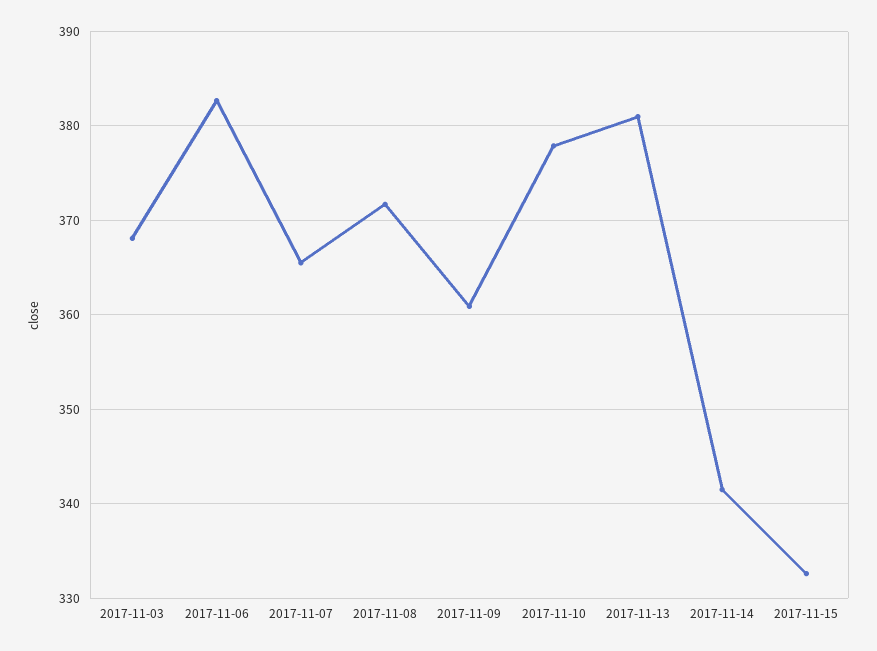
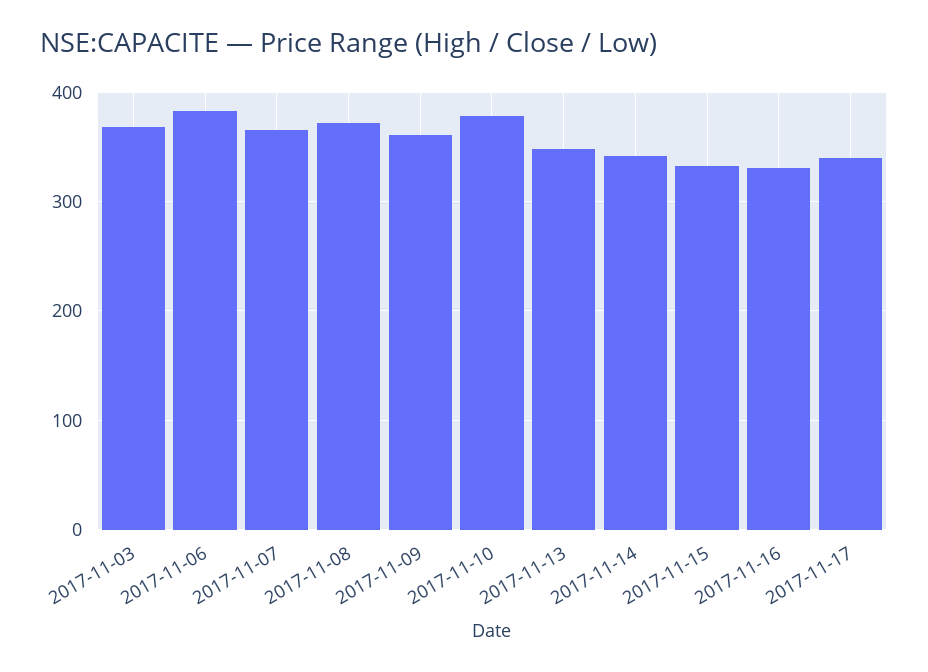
2017-11-13: 381 -> 350
2017-11-16: none -> 330
2017-11-17: none -> 340

